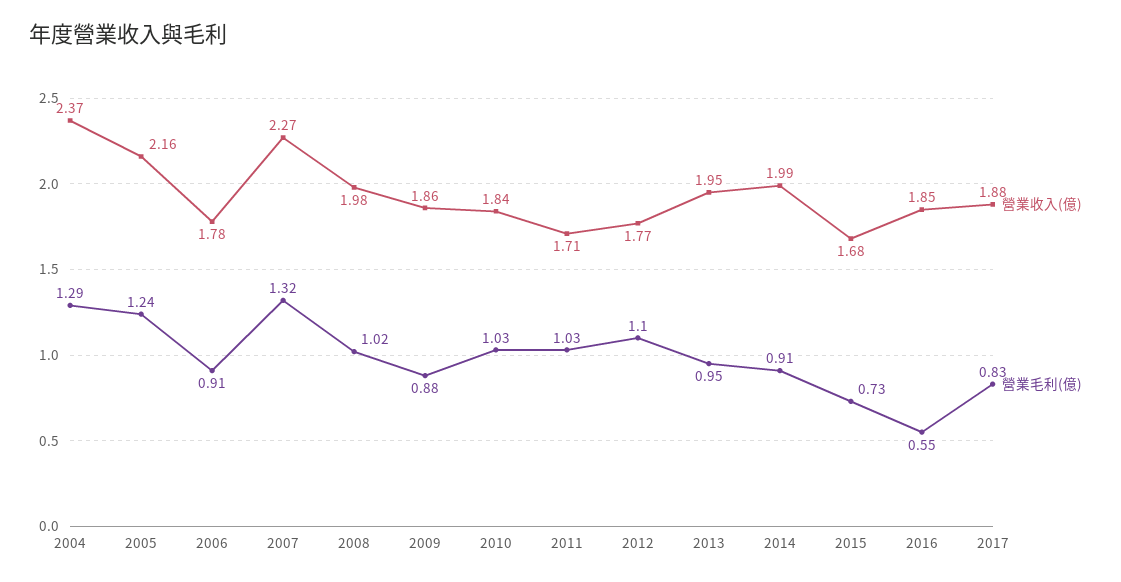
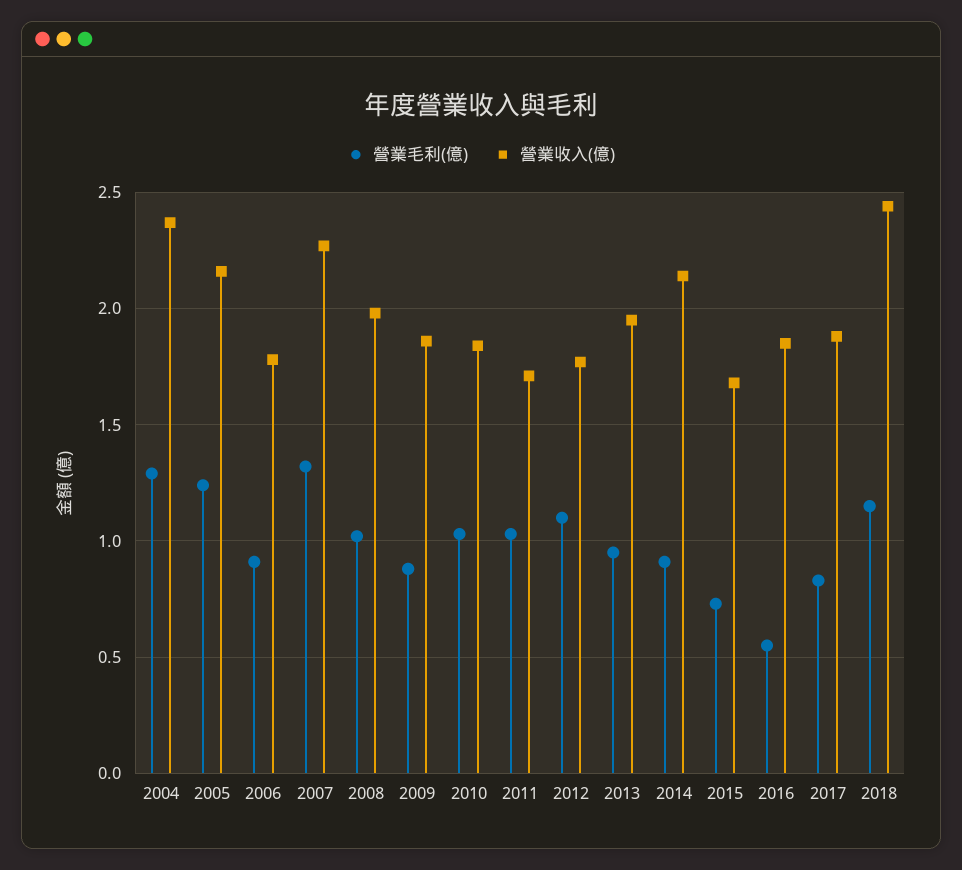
營業收入(億), 2014: 1.99 -> 2.15
營業毛利(億), 2018: none -> 1.15
營業收入(億), 2018: none -> 2.45

